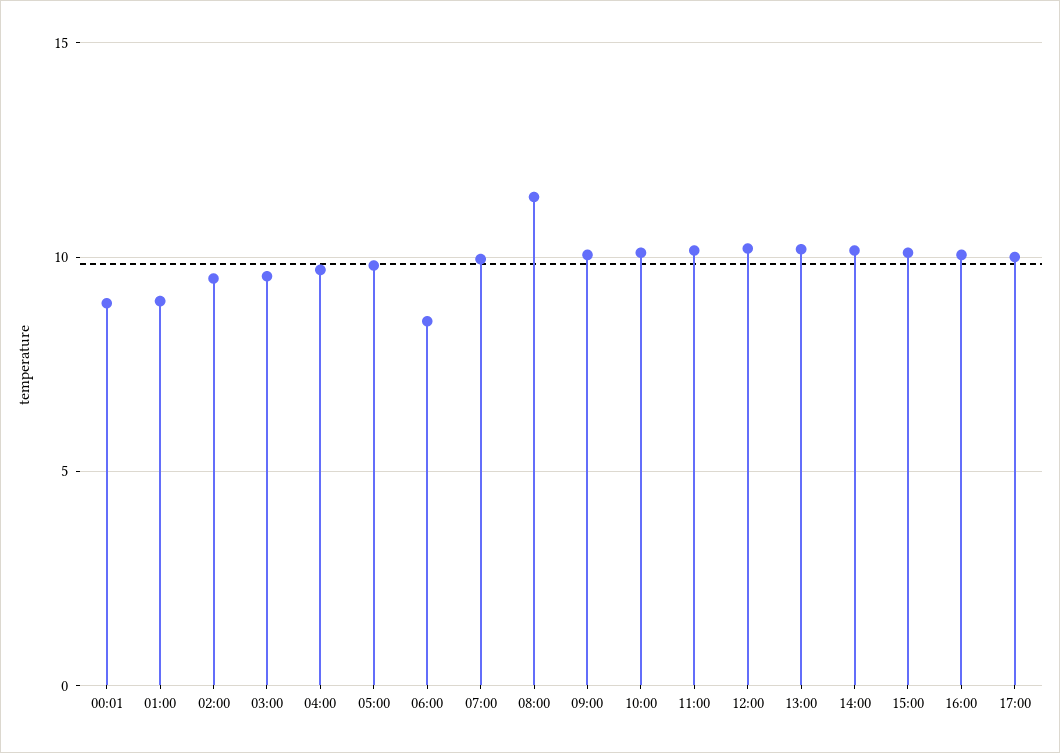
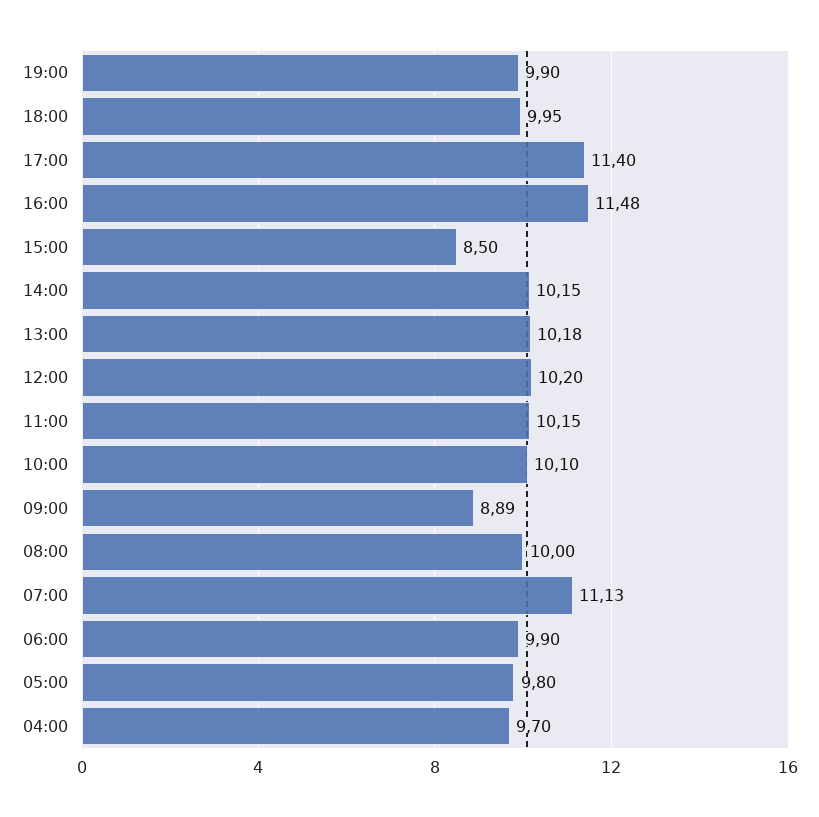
00:01: 9 -> none
01:00: 9 -> none
02:00: 9.5 -> none
03:00: 9.5 -> none
06:00: 8.5 -> 9.9
07:00: 10 -> 11.13
08:00: 11.5 -> 10
09:00: 10 -> 8.89
15:00: 10 -> 8.5
16:00: 10 -> 11.48
17:00: 10 -> 11.4
19:00: none -> 9.9
18:00: none -> 9.95

